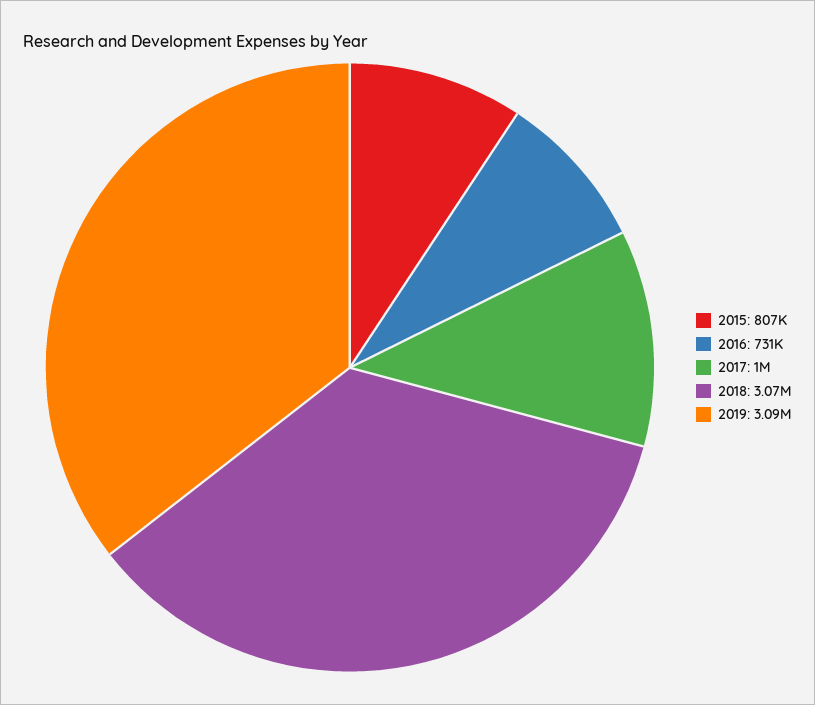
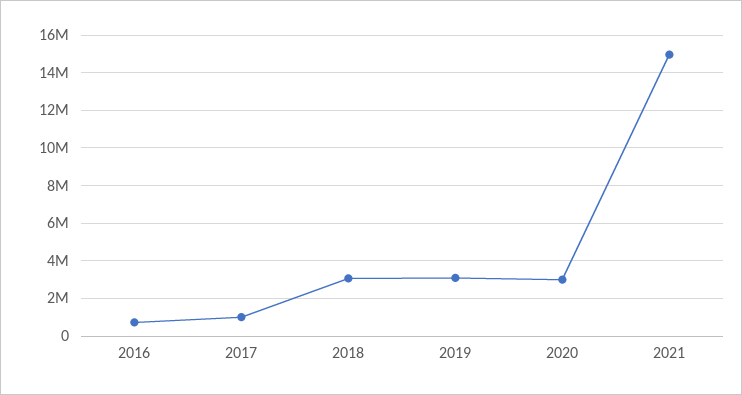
2015: 807000 -> none
2020: none -> 3000000
2021: none -> 15000000

